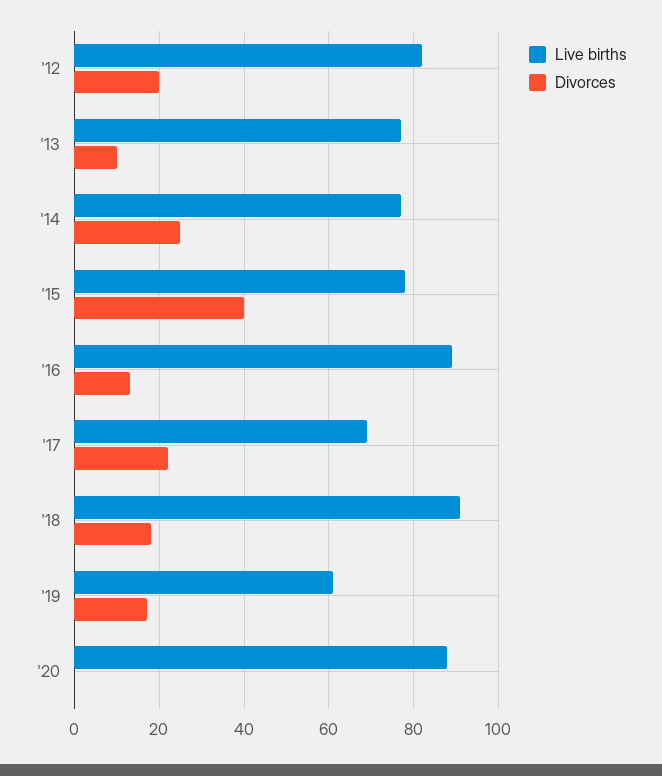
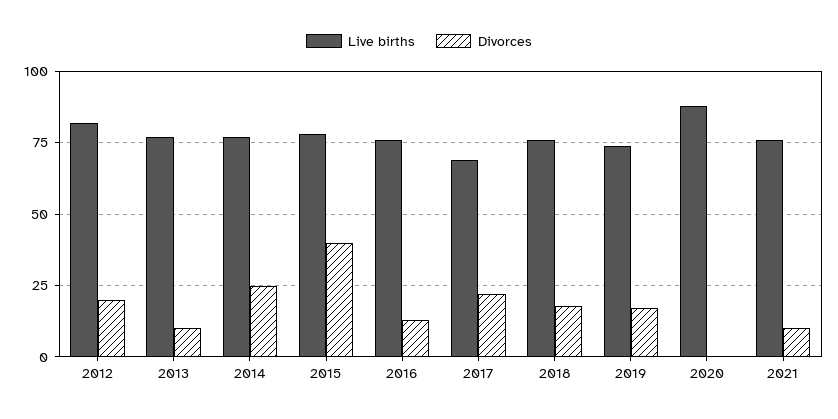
Live births, '16: 90 -> 75
Live births, '18: 90 -> 75
Live births, '19: 60 -> 75
Live births, 2021: none -> 75
Divorces, 2021: none -> 10

